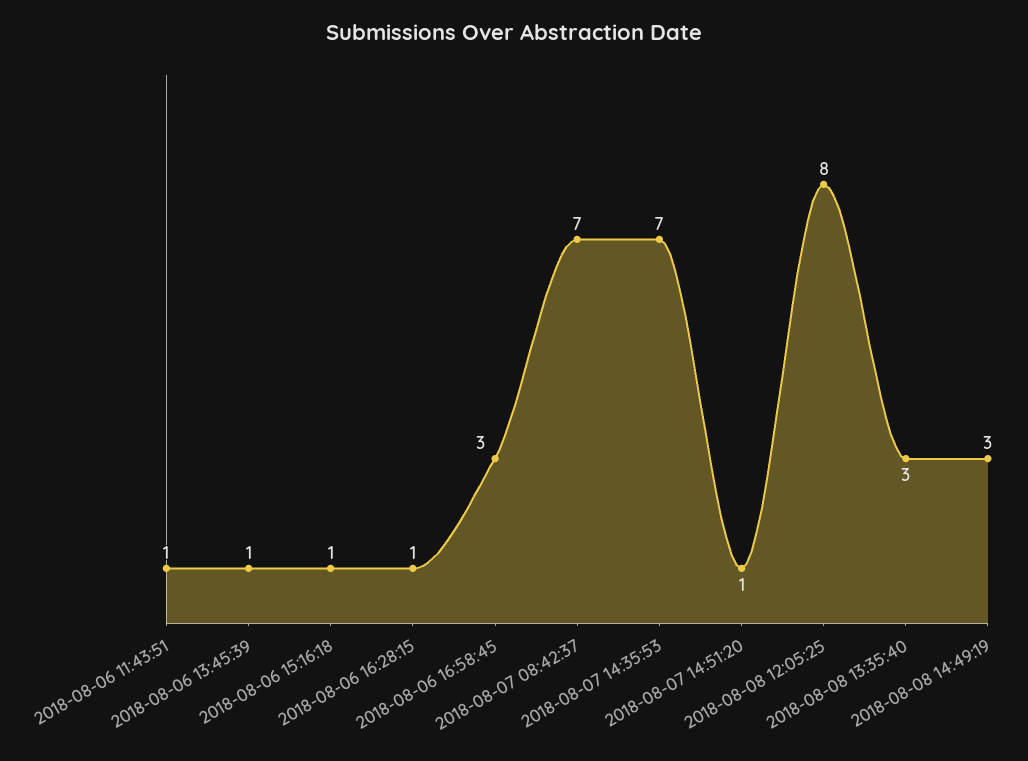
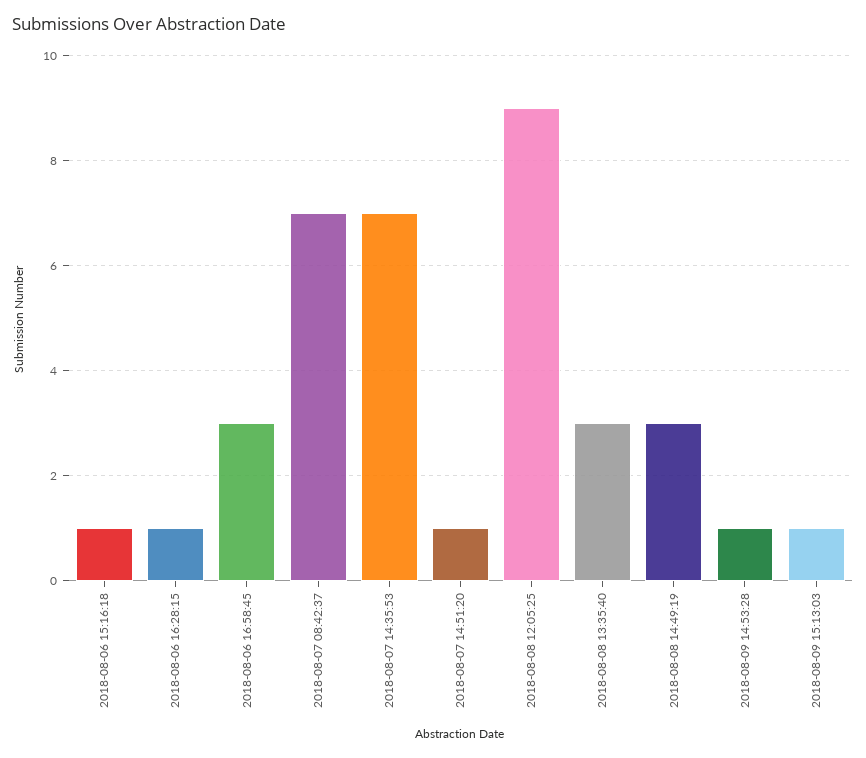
2018-08-06 11:43:51: 1 -> none
2018-08-06 13:45:39: 1 -> none
2018-08-08 12:05:25: 8 -> 9
2018-08-09 14:53:28: none -> 1
2018-08-09 15:13:03: none -> 1

